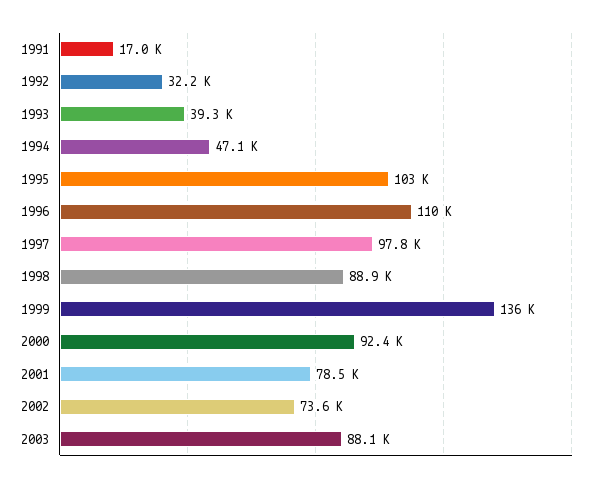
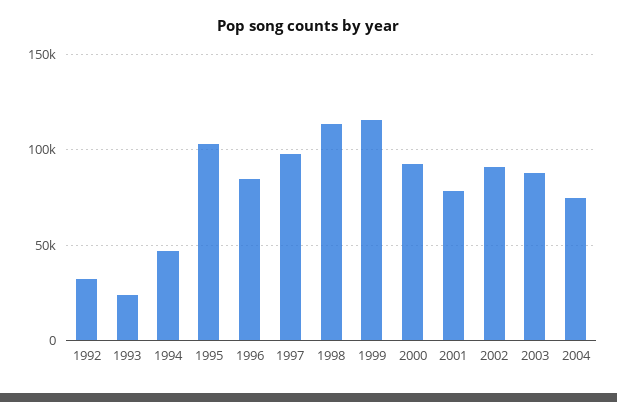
1991: 17000 -> none
1993: 39300 -> 25000
1996: 110000 -> 85000
1998: 88900 -> 115000
1999: 136000 -> 115000
2002: 73600 -> 90000
2004: none -> 75000

